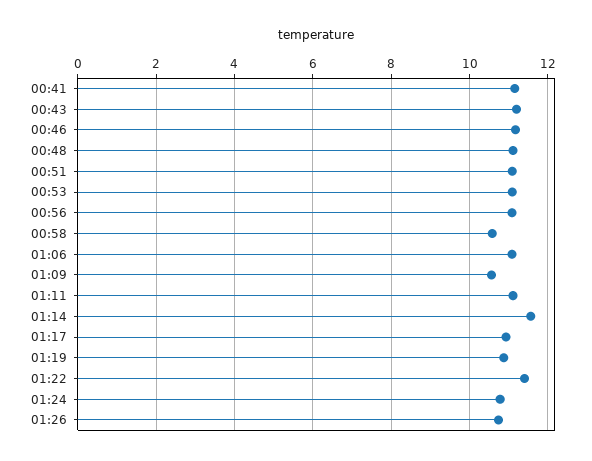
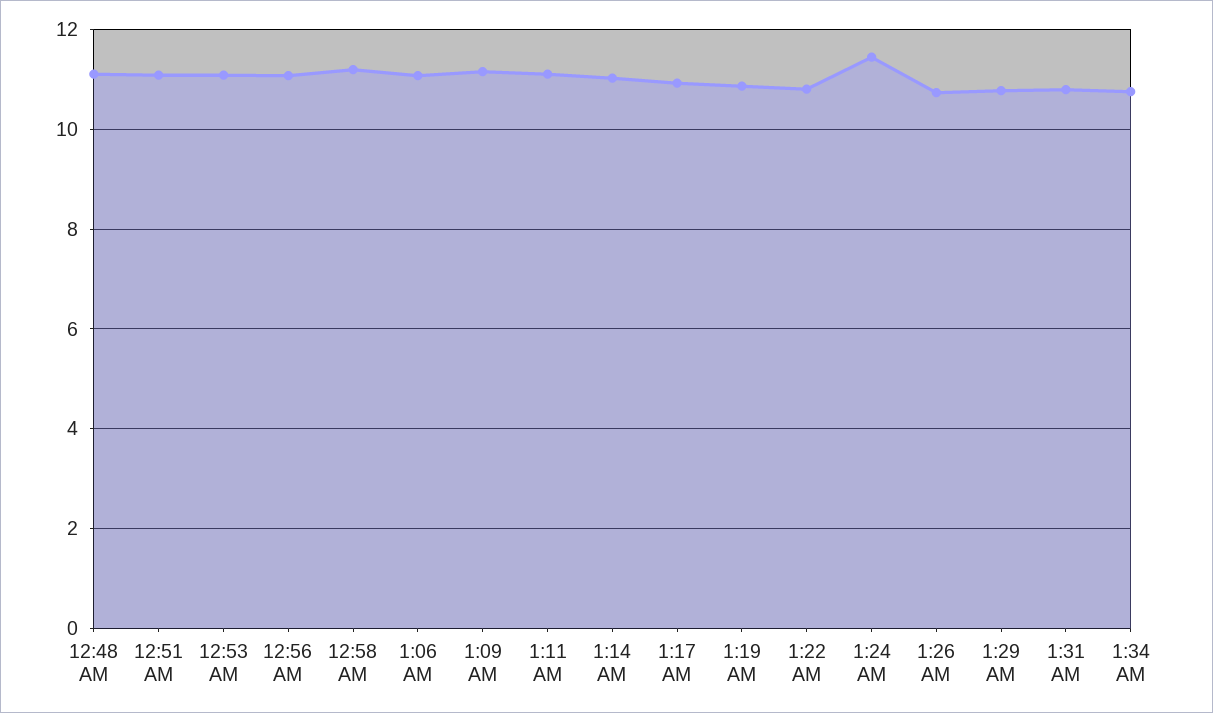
00:41: 11.2 -> none
00:43: 11.2 -> none
00:46: 11.2 -> none
00:58: 10.6 -> 11.2
01:09: 10.6 -> 11.2
01:14: 11.6 -> 11
01:22: 11.4 -> 10.8
01:24: 10.8 -> 11.4
1:29 AM: none -> 10.8
1:31 AM: none -> 10.8
1:34 AM: none -> 10.8

